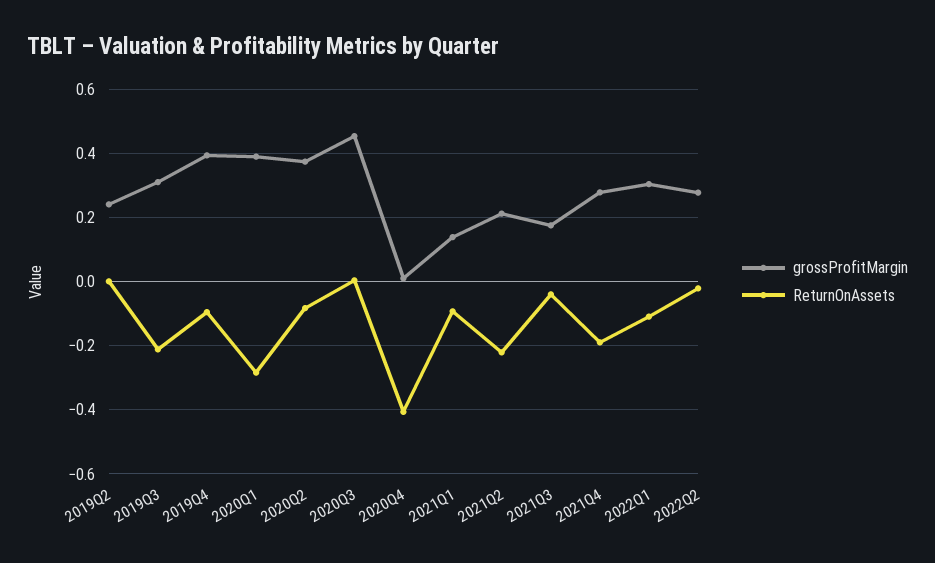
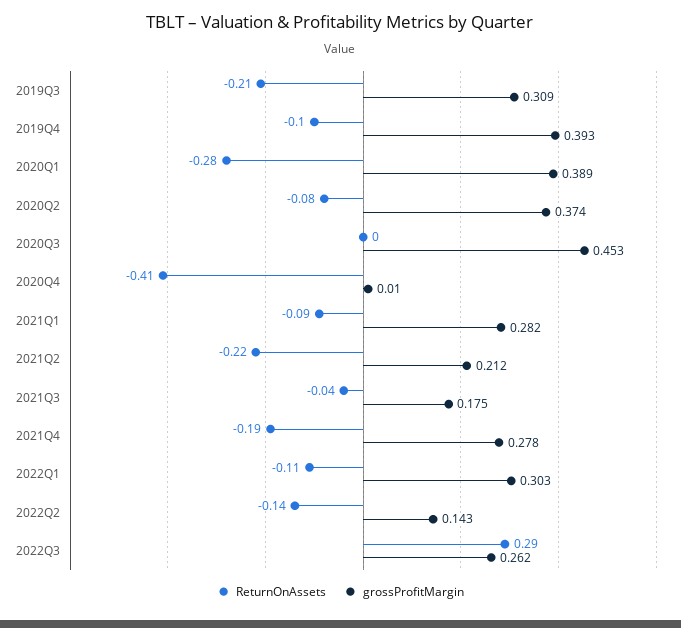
grossProfitMargin, 2019Q2: 0.24 -> none
ReturnOnAssets, 2019Q2: 0 -> none
grossProfitMargin, 2021Q1: 0.14 -> 0.282
grossProfitMargin, 2022Q2: 0.28 -> 0.143
ReturnOnAssets, 2022Q2: -0.02 -> -0.14
ReturnOnAssets, 2022Q3: none -> 0.29
grossProfitMargin, 2022Q3: none -> 0.262

